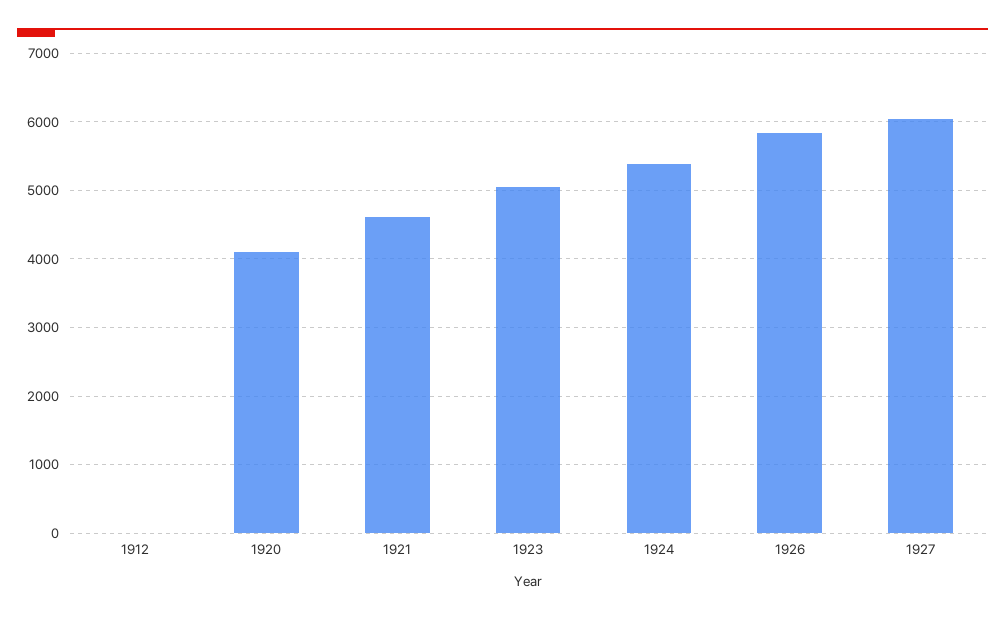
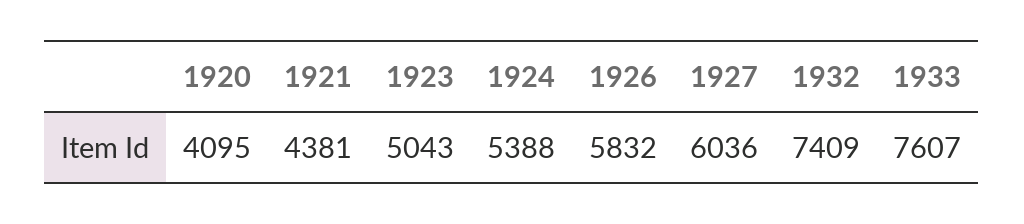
1912: 0 -> none
1921: 4600 -> 4381
1932: none -> 7409
1933: none -> 7607

